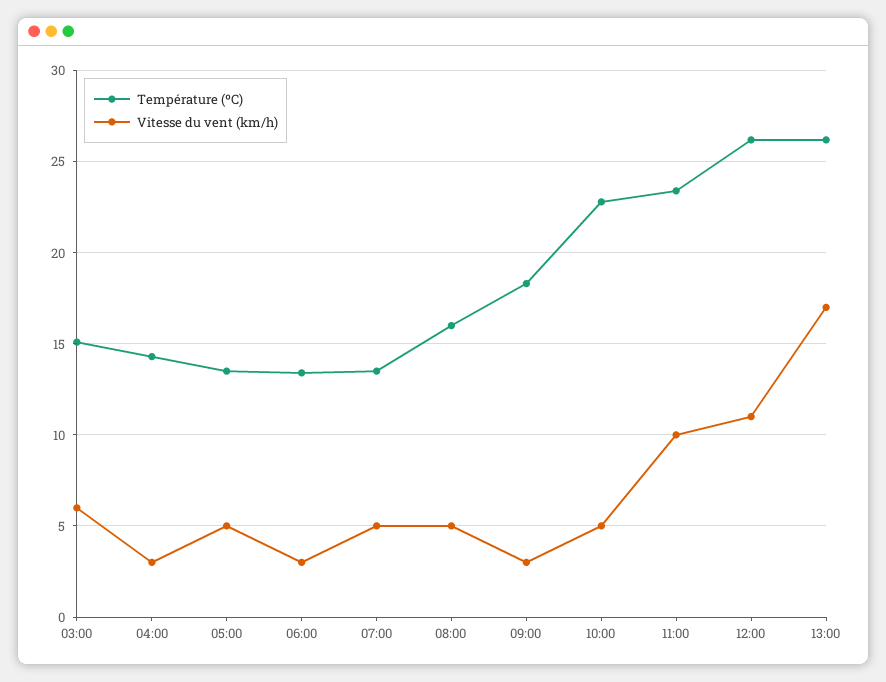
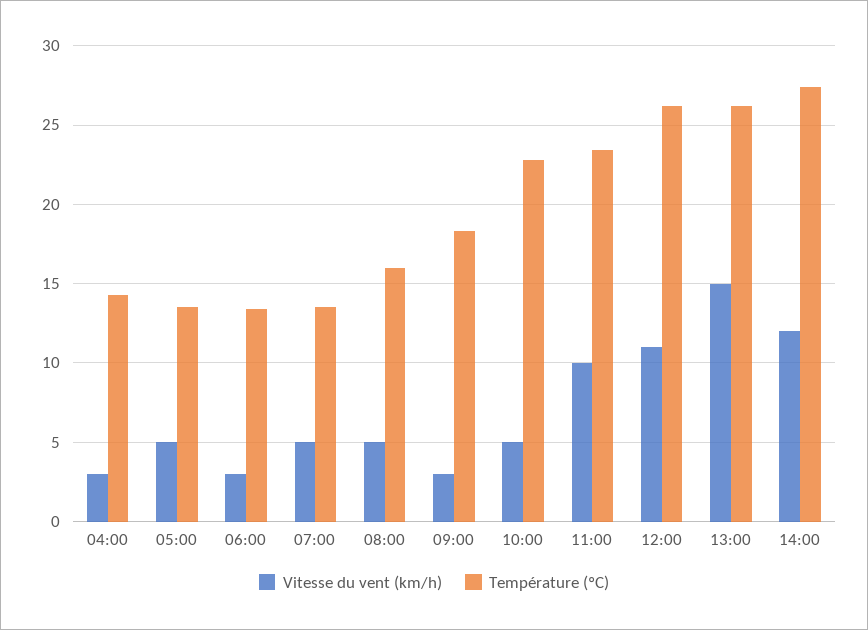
Température (ºC), 03:00: 15 -> none
Vitesse du vent (km/h), 03:00: 6 -> none
Vitesse du vent (km/h), 13:00: 17 -> 15
Vitesse du vent (km/h), 14:00: none -> 12
Température (ºC), 14:00: none -> 27.5

